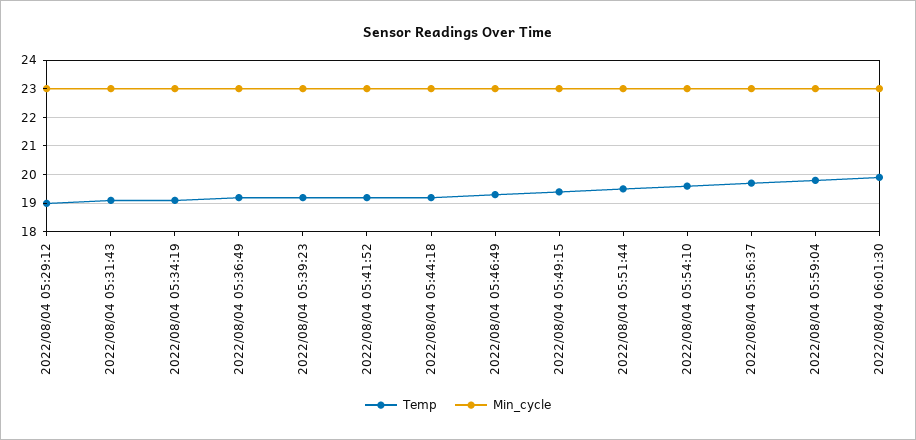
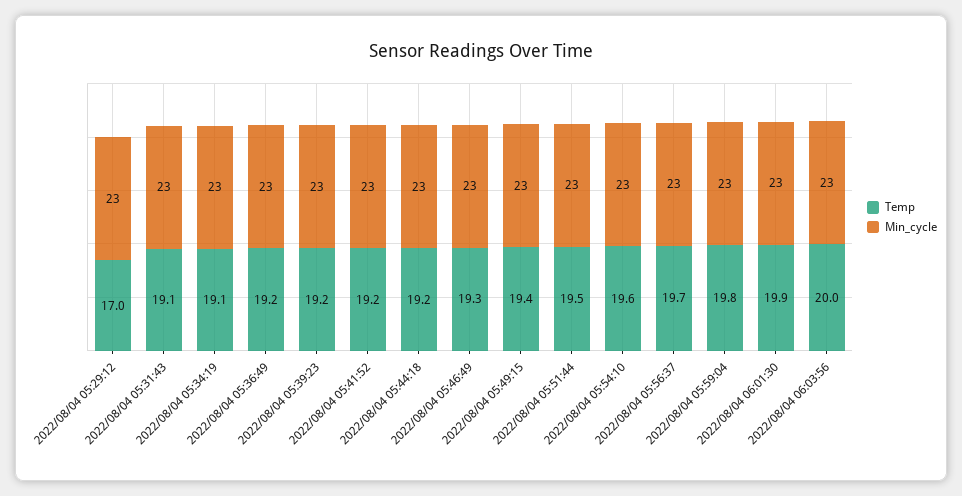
Temp, 2022/08/04 05:29:12: 19 -> 17
Temp, 2022/08/04 06:03:56: none -> 20
Min_cycle, 2022/08/04 06:03:56: none -> 23

